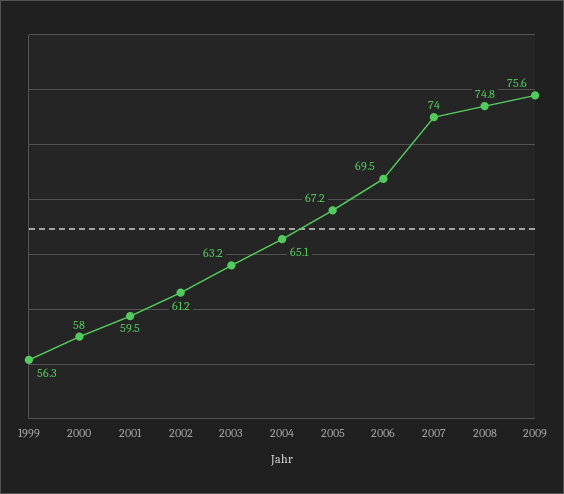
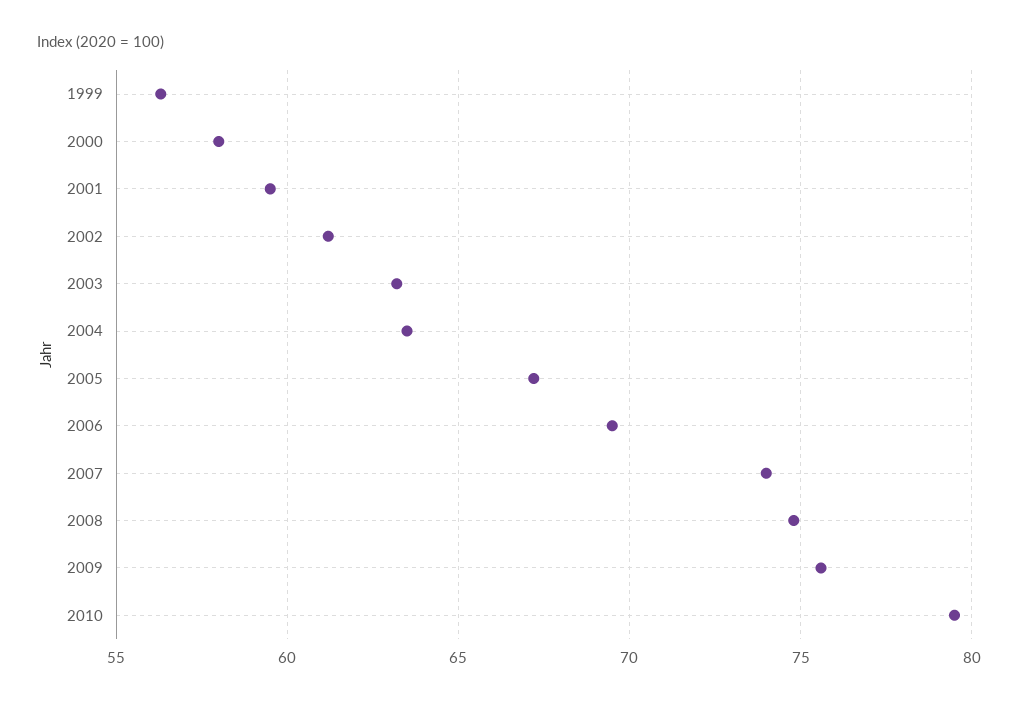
2004: 65.1 -> 63.5
2010: none -> 79.5

